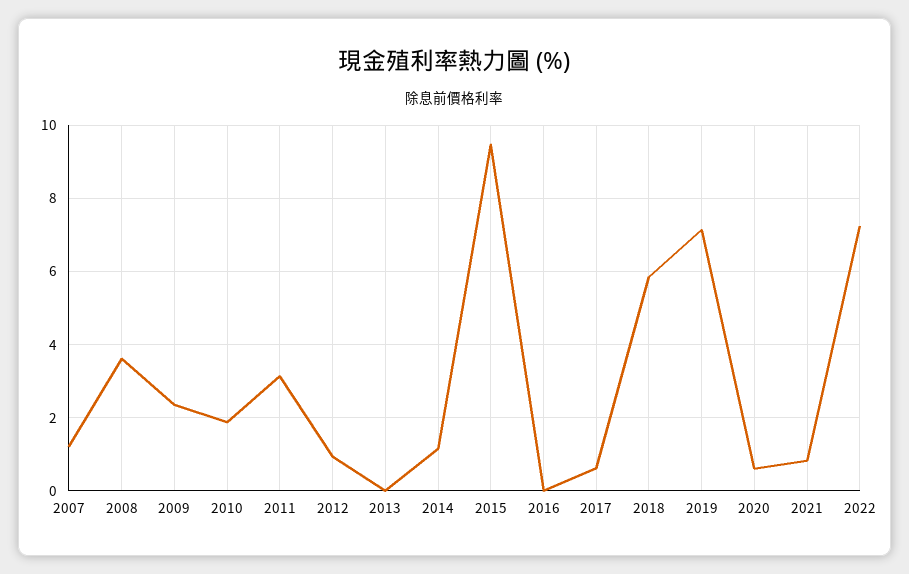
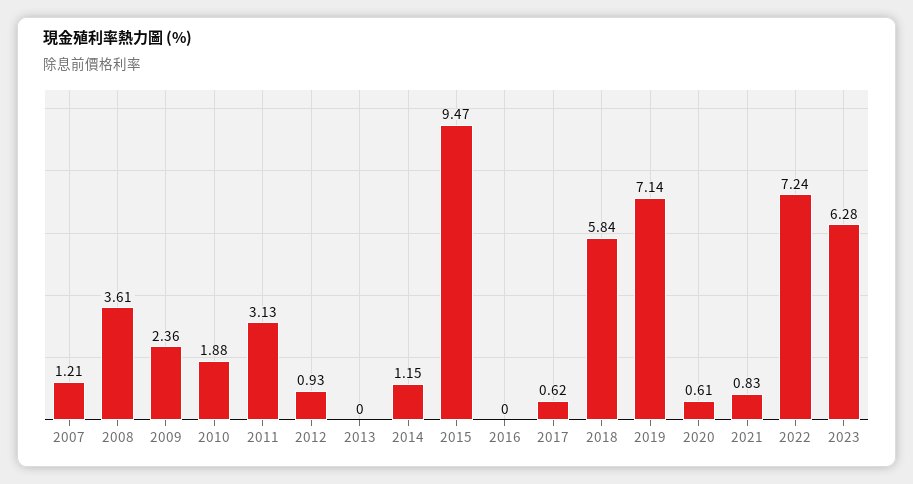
2023: none -> 6.28

